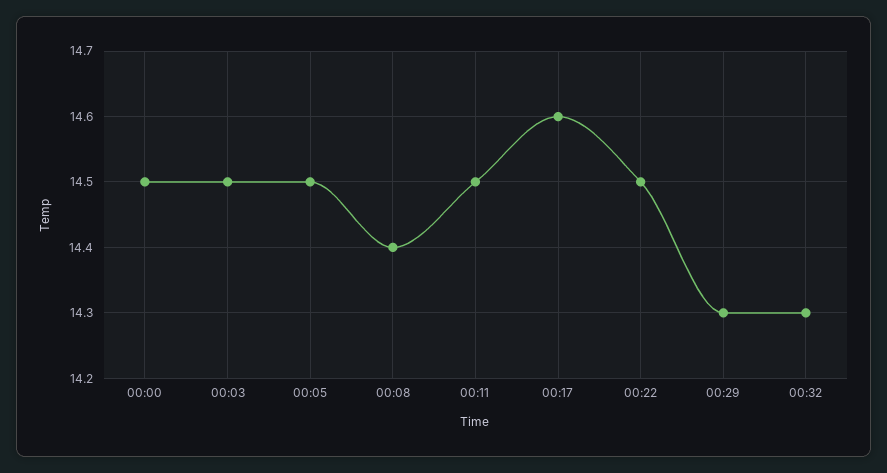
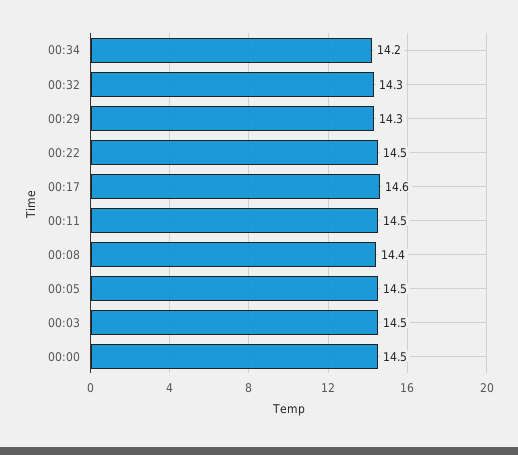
00:34: none -> 14.2

